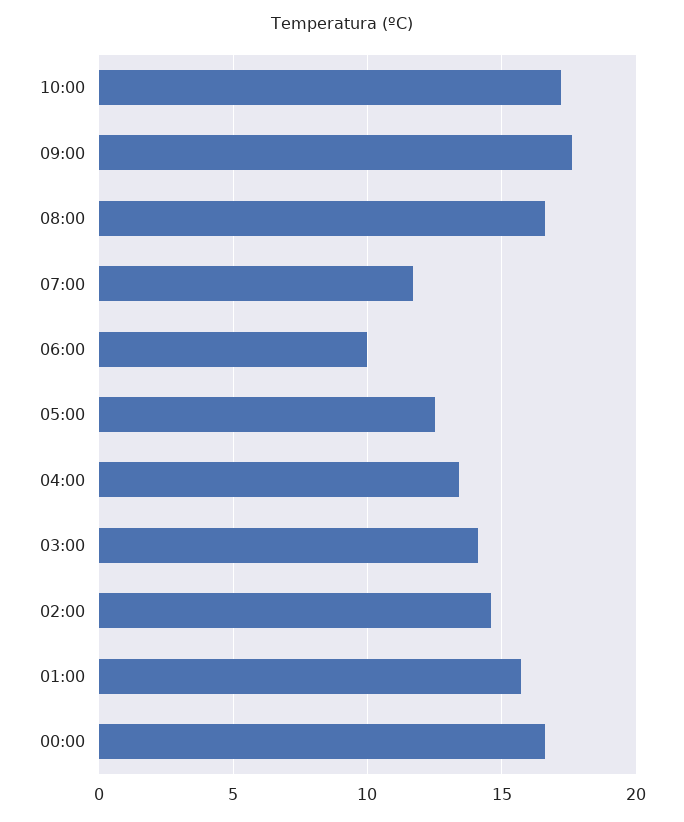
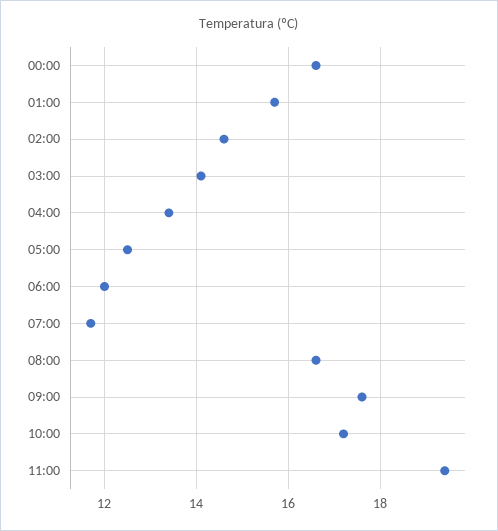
06:00: 10 -> 12
11:00: none -> 19.5

